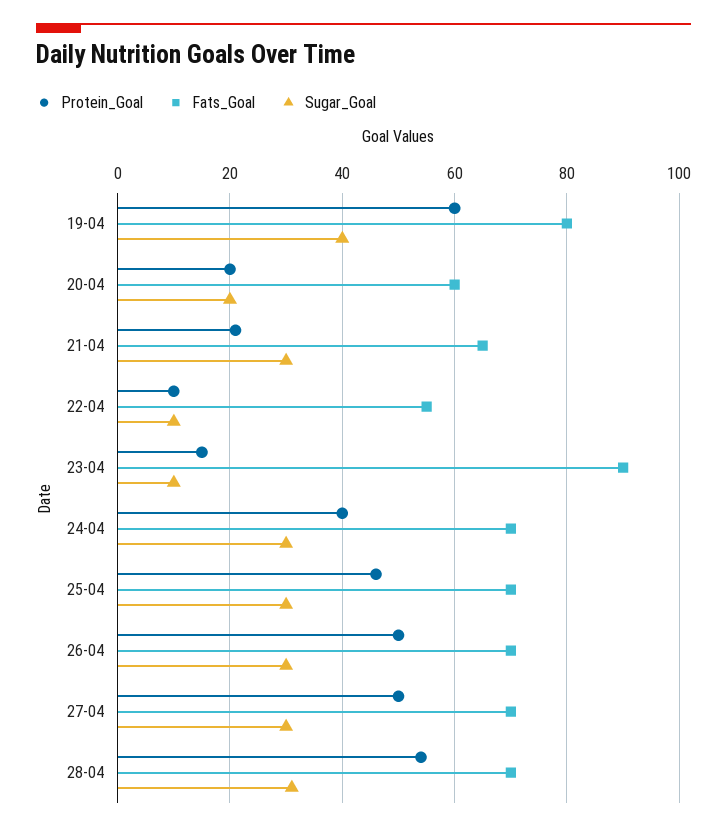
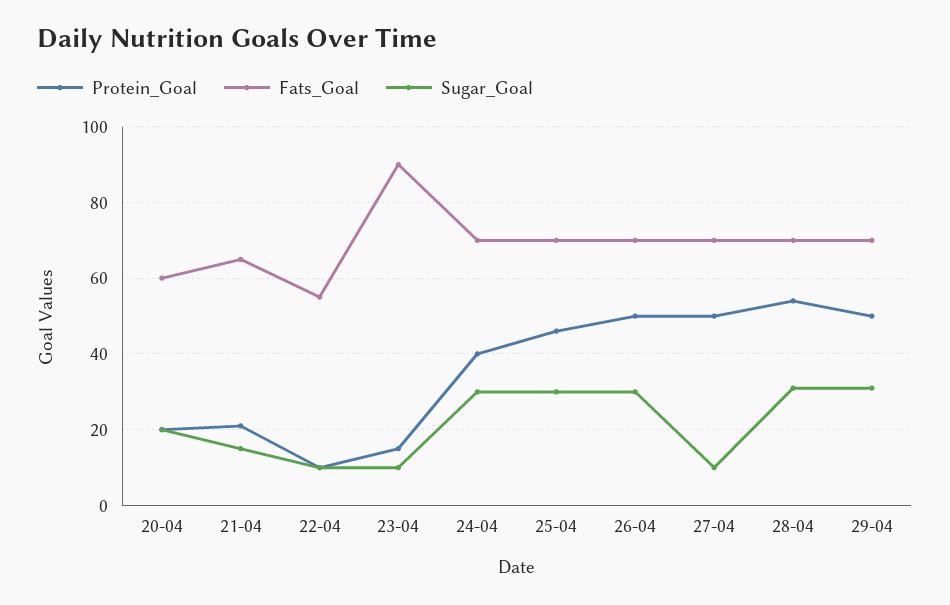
Protein_Goal, 19-04: 60 -> none
Fats_Goal, 19-04: 80 -> none
Sugar_Goal, 19-04: 40 -> none
Sugar_Goal, 21-04: 30 -> 15
Sugar_Goal, 27-04: 30 -> 10
Protein_Goal, 29-04: none -> 50
Fats_Goal, 29-04: none -> 70
Sugar_Goal, 29-04: none -> 30

